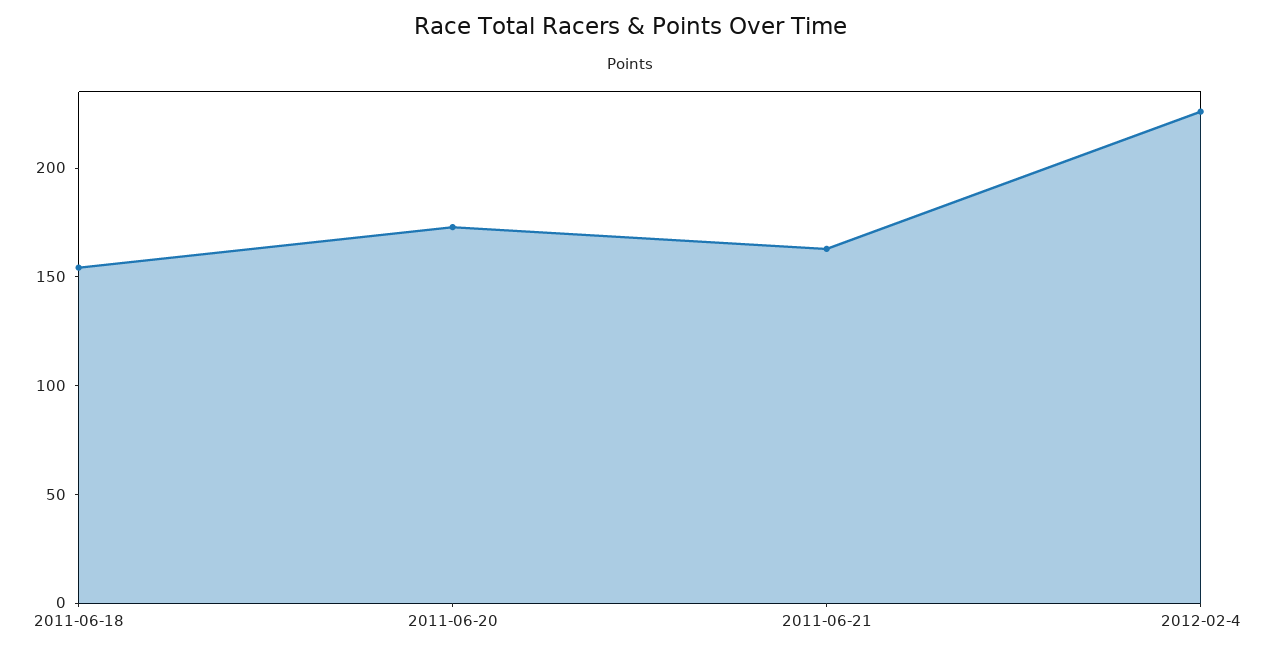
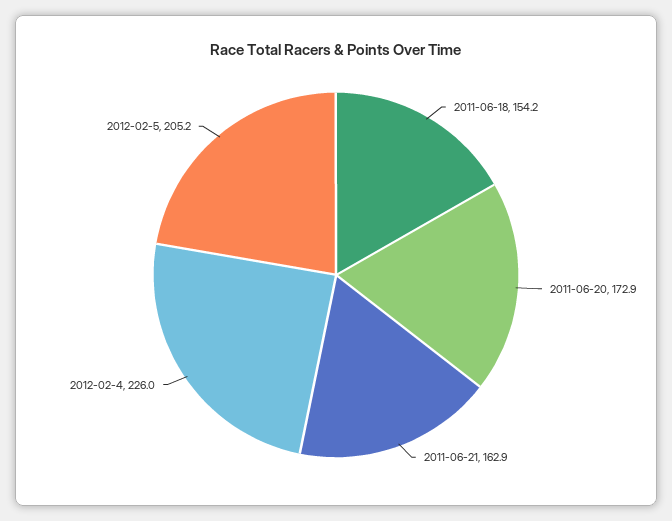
2012-02-5: none -> 205.2

